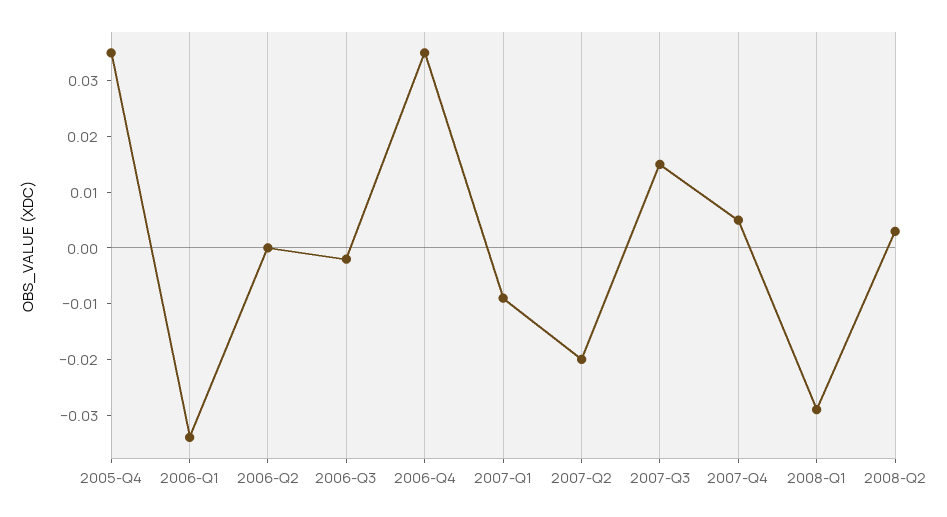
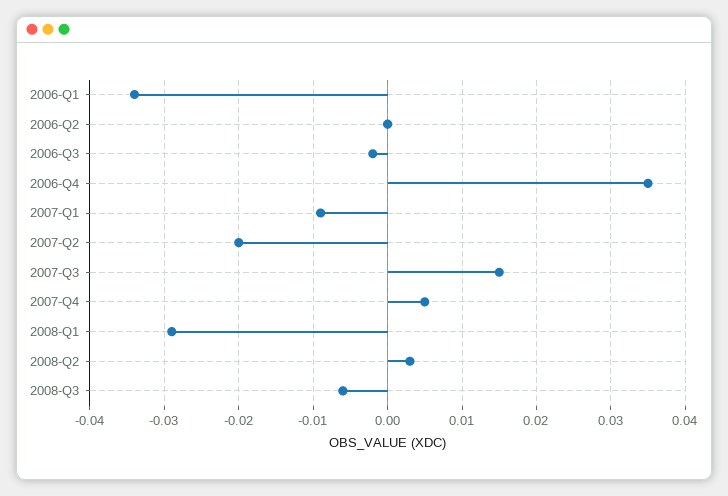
2005-Q4: 0.035 -> none
2008-Q3: none -> -0.006

